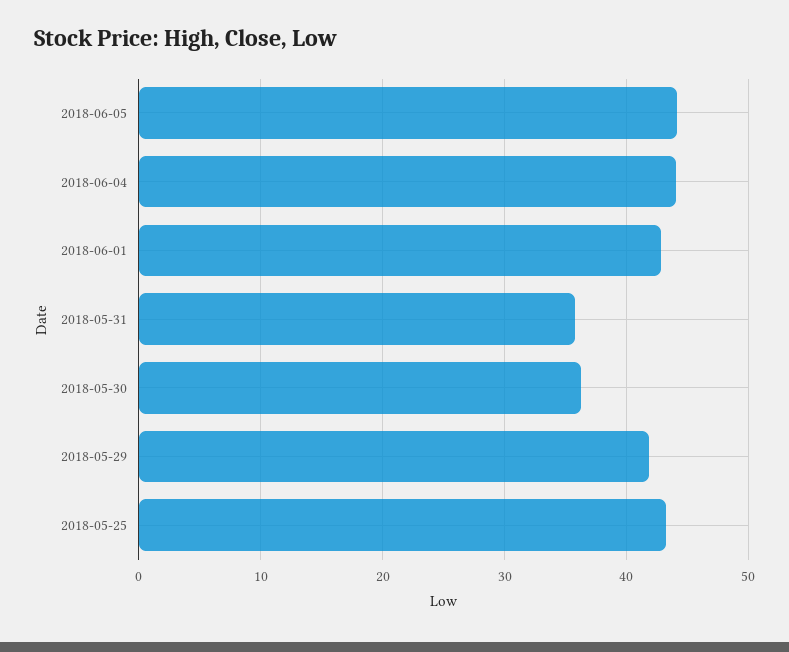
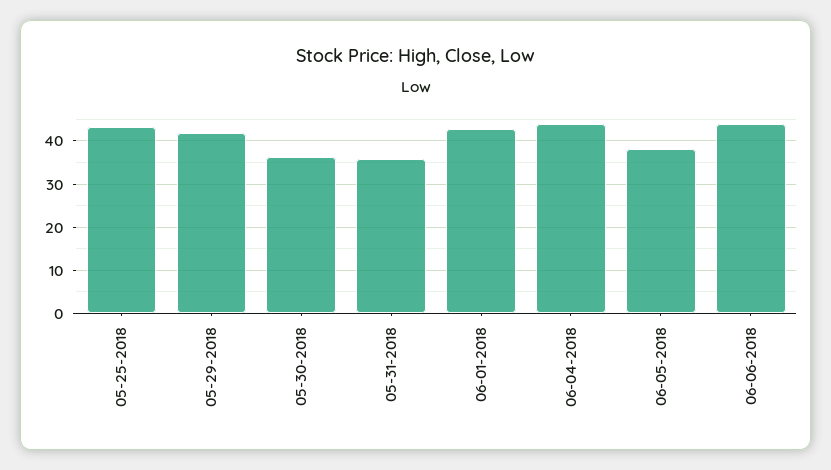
2018-06-05: 44 -> 38
06-06-2018: none -> 44

